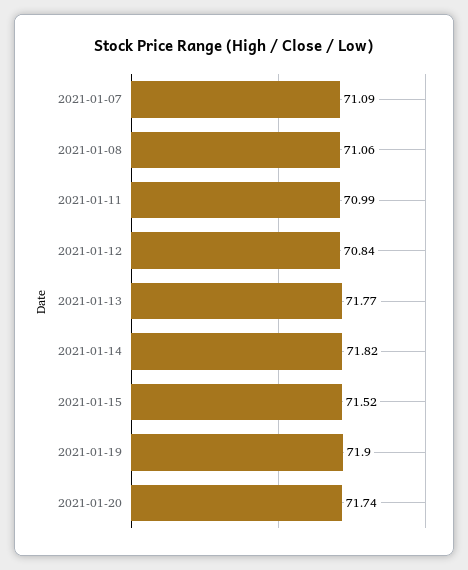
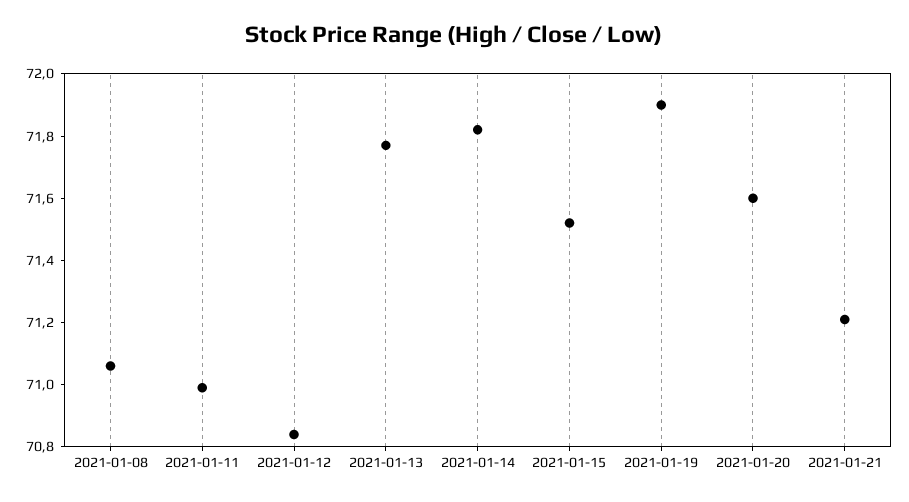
2021-01-07: 71.09 -> none
2021-01-20: 71.74 -> 71.6
2021-01-21: none -> 71.2

